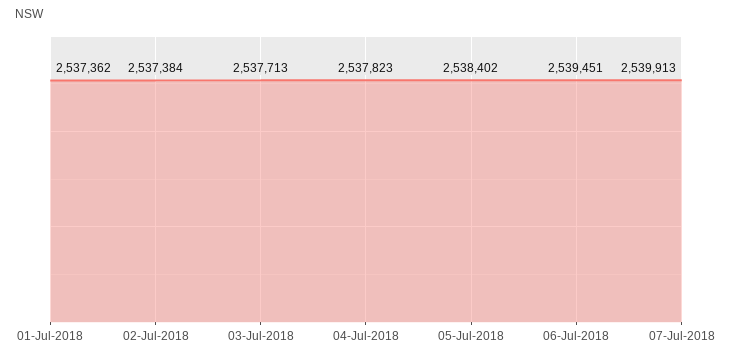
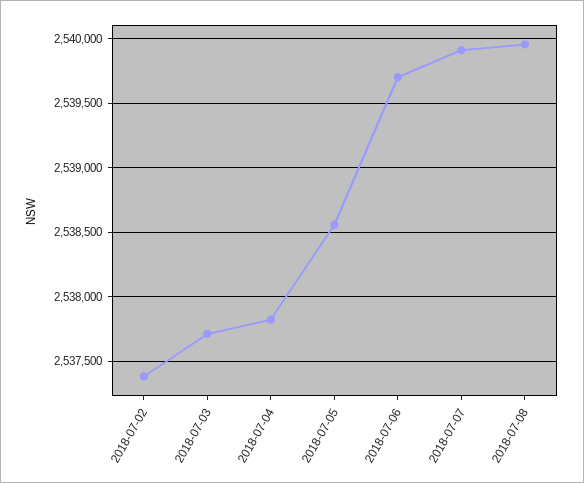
01-Jul-2018: 2537362 -> none
05-Jul-2018: 2538402 -> 2538550
06-Jul-2018: 2539451 -> 2539700
2018-07-08: none -> 2539950

